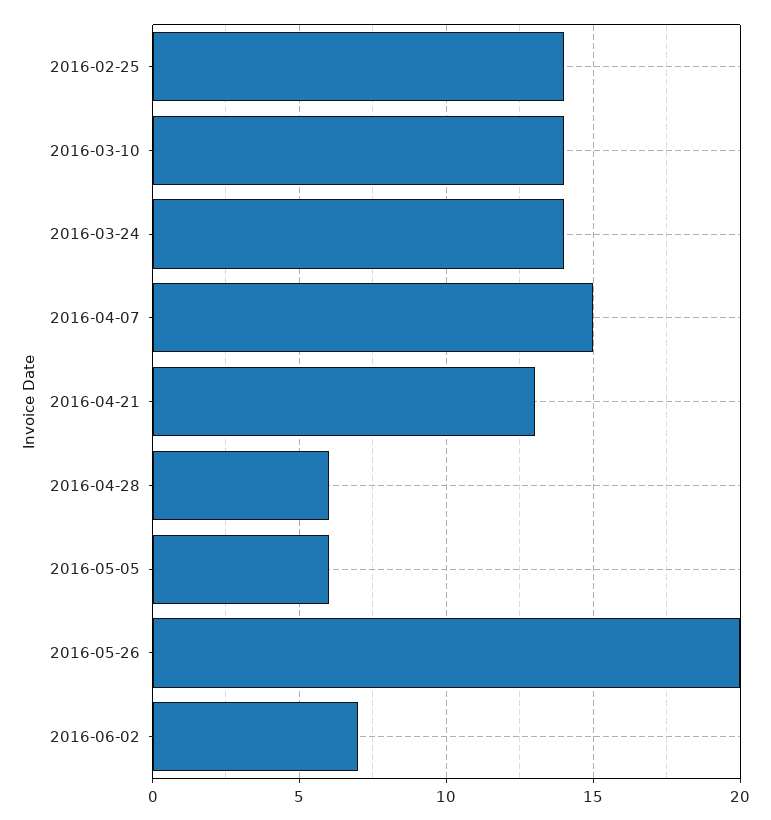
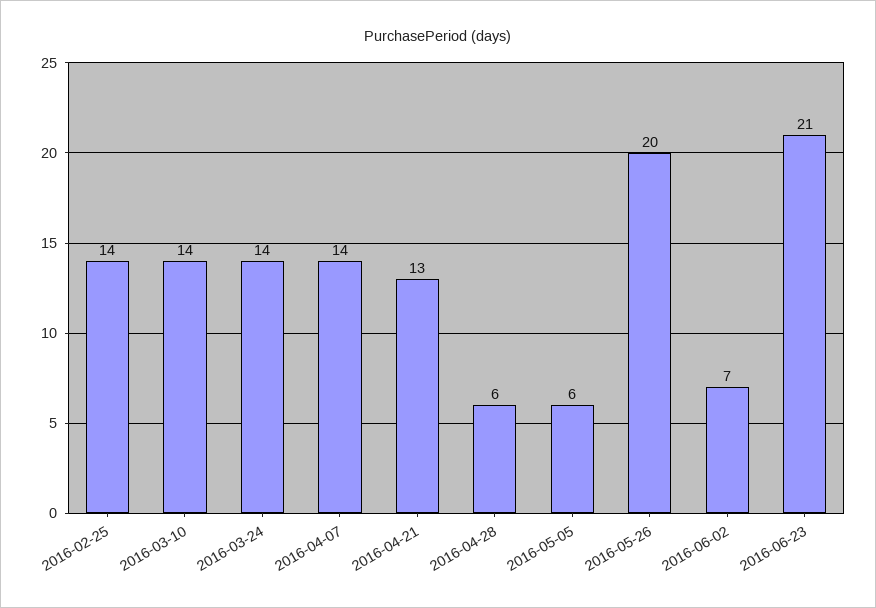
2016-04-07: 15 -> 14
2016-06-23: none -> 21

